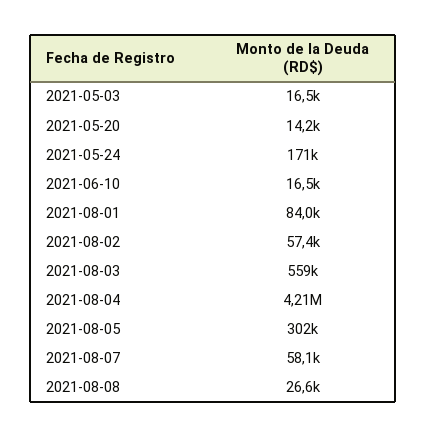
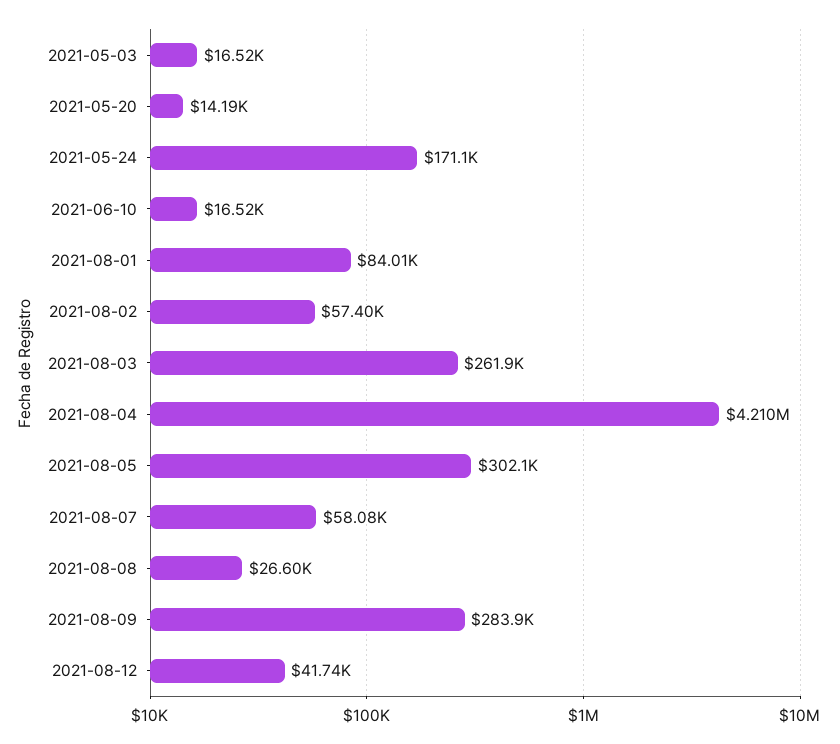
2021-08-03: 559000 -> 261900
2021-08-09: none -> 283900
2021-08-12: none -> 41740

